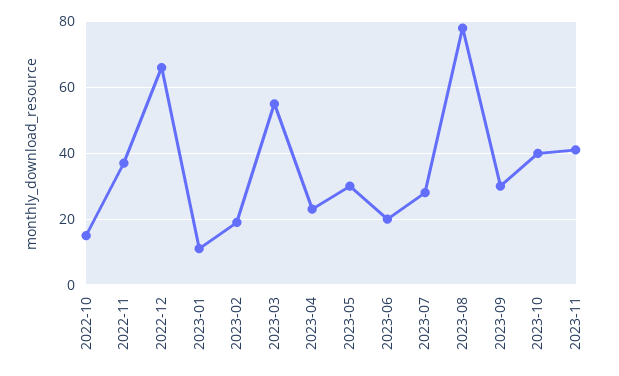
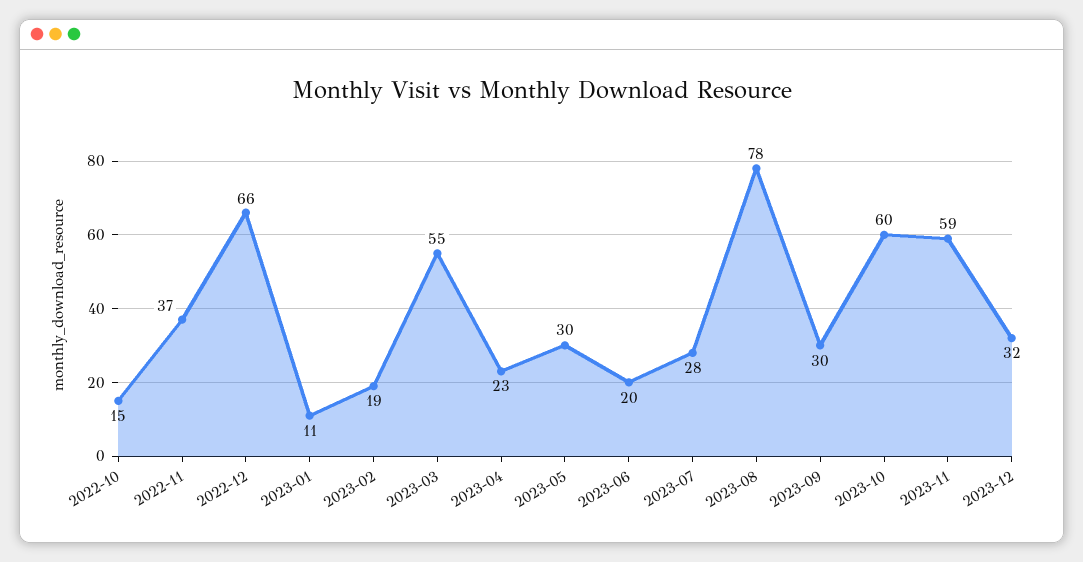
2023-10: 40 -> 60
2023-11: 40 -> 59
2023-12: none -> 32

